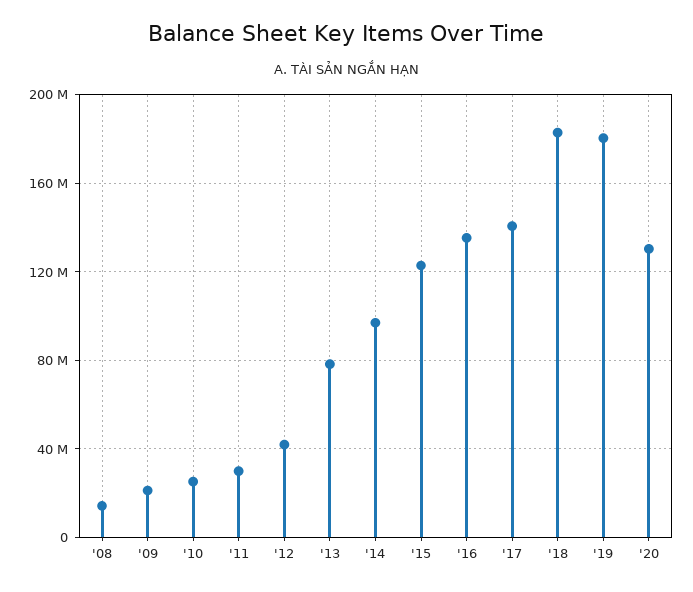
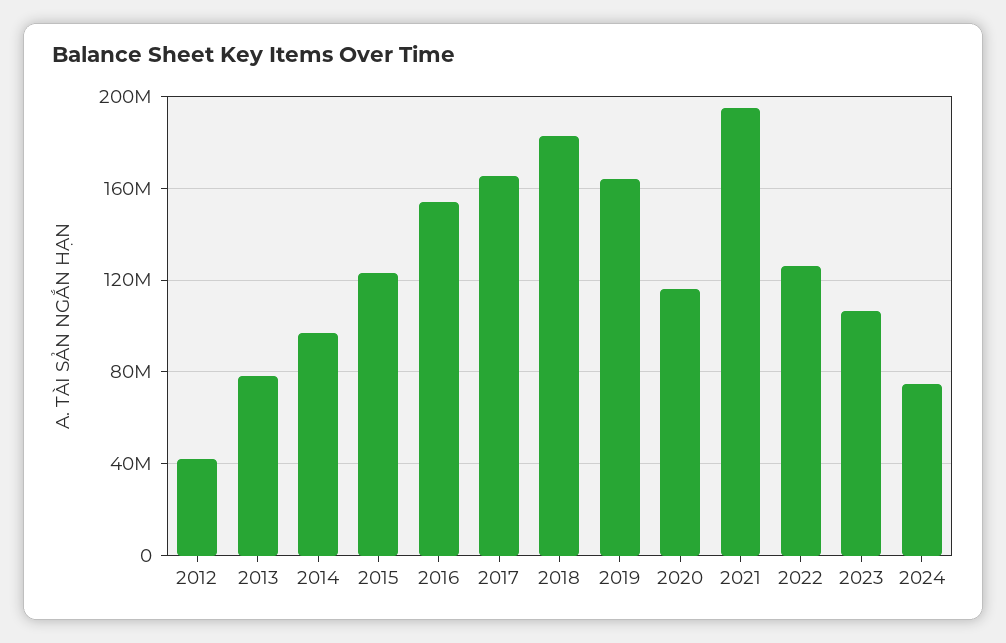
'08: 15000000 -> none
'09: 20000000 -> none
'10: 25000000 -> none
'11: 30000000 -> none
'16: 135000000 -> 155000000
'17: 140000000 -> 165000000
'19: 180000000 -> 165000000
'20: 130000000 -> 115000000
2021: none -> 195000000
2022: none -> 125000000
2023: none -> 105000000
2024: none -> 75000000

